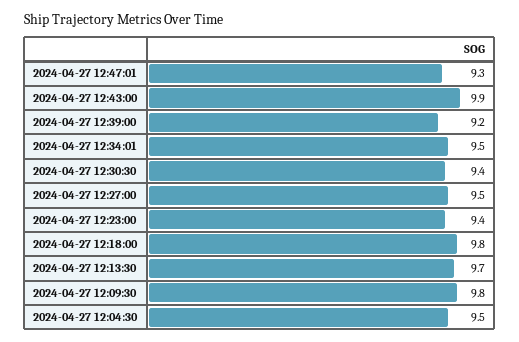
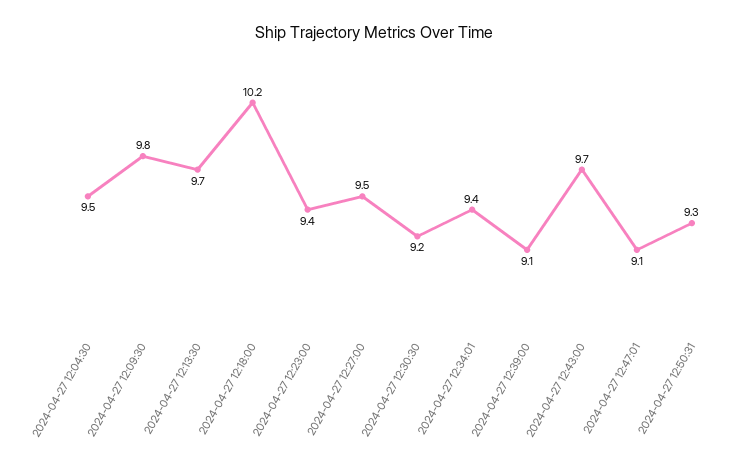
2024-04-27 12:47:01: 9.3 -> 9.1
2024-04-27 12:43:00: 9.9 -> 9.7
2024-04-27 12:39:00: 9.2 -> 9.1
2024-04-27 12:34:01: 9.5 -> 9.4
2024-04-27 12:30:30: 9.4 -> 9.2
2024-04-27 12:18:00: 9.8 -> 10.2
2024-04-27 12:50:31: none -> 9.3

